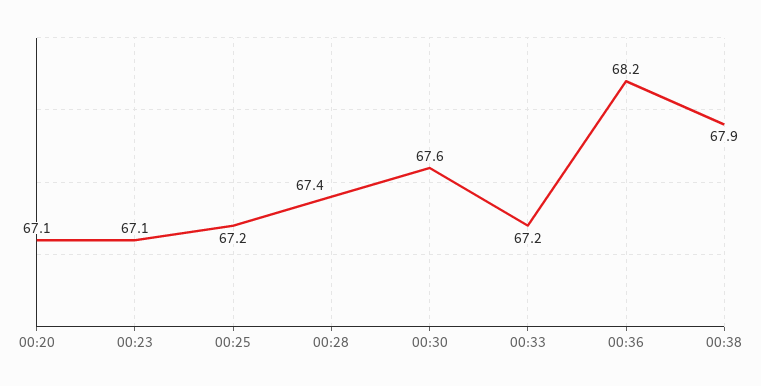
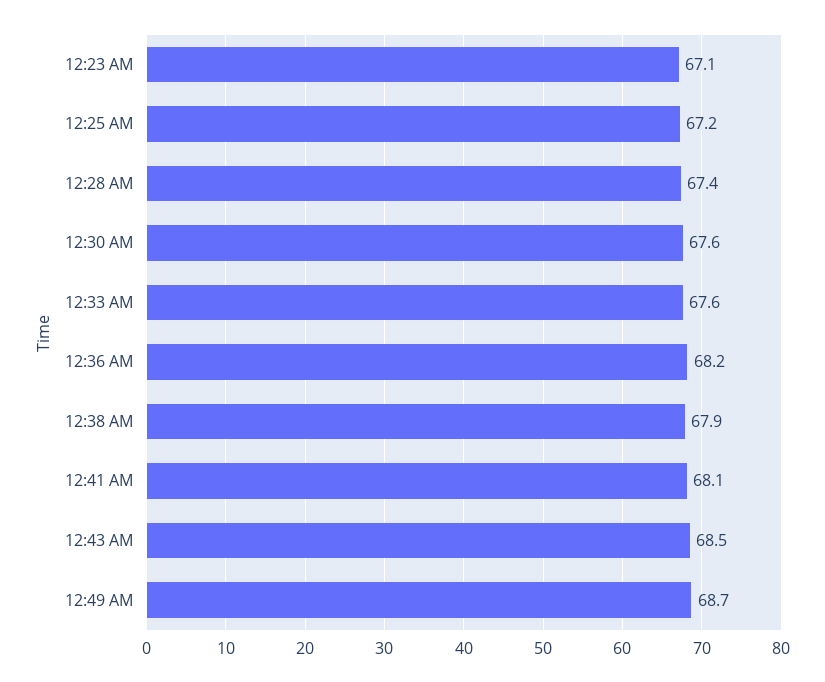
00:20: 67.1 -> none
00:33: 67.2 -> 67.6
12:41 AM: none -> 68.1
12:43 AM: none -> 68.5
12:49 AM: none -> 68.7

